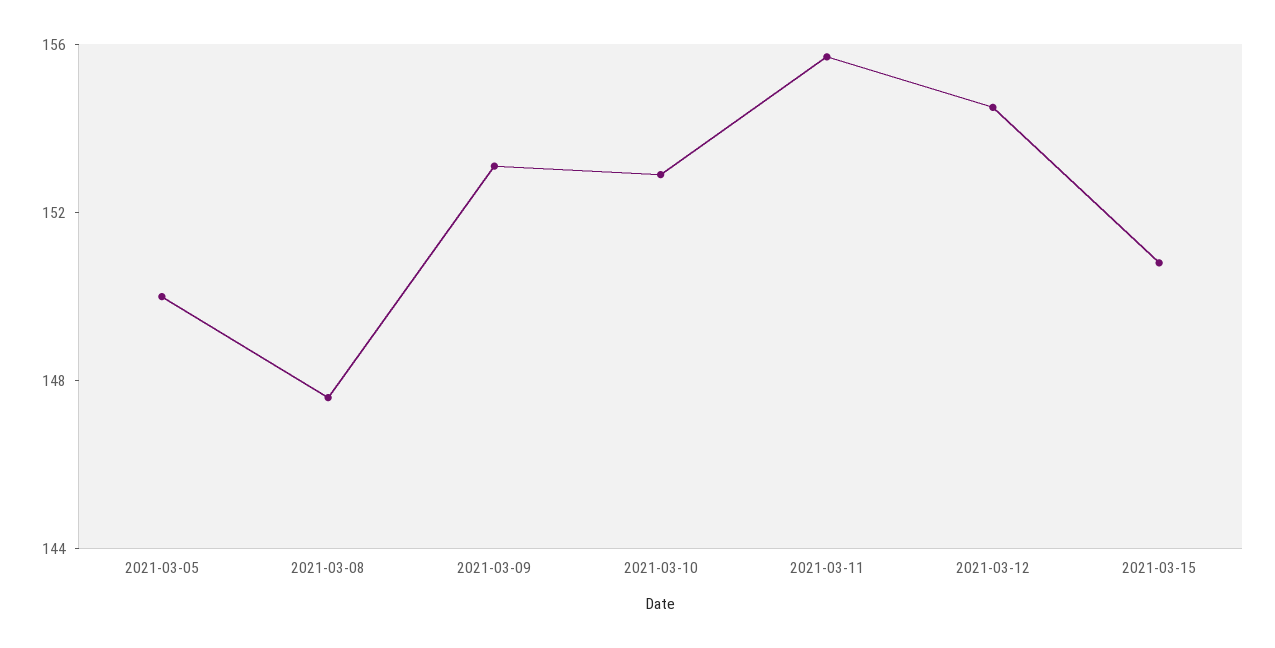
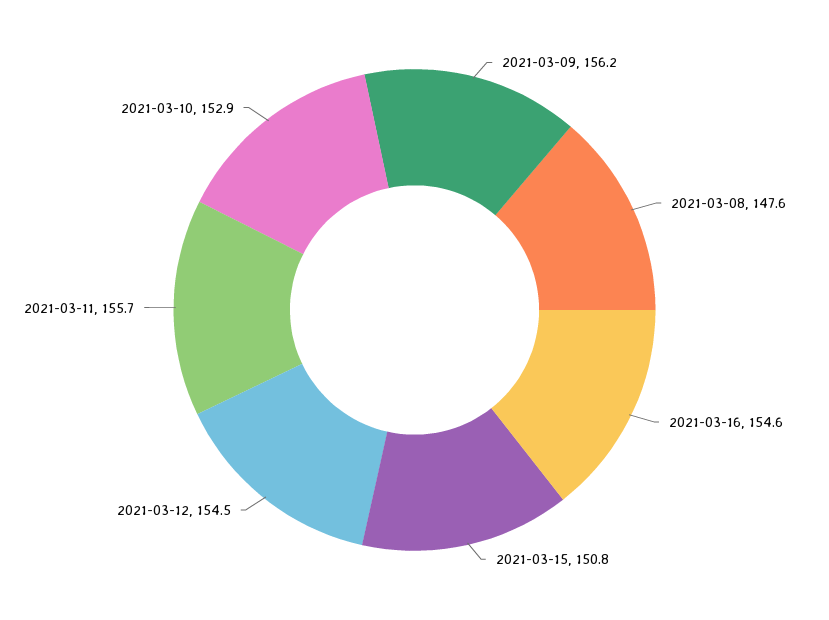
2021-03-05: 150 -> none
2021-03-09: 153 -> 156.2
2021-03-16: none -> 154.6

